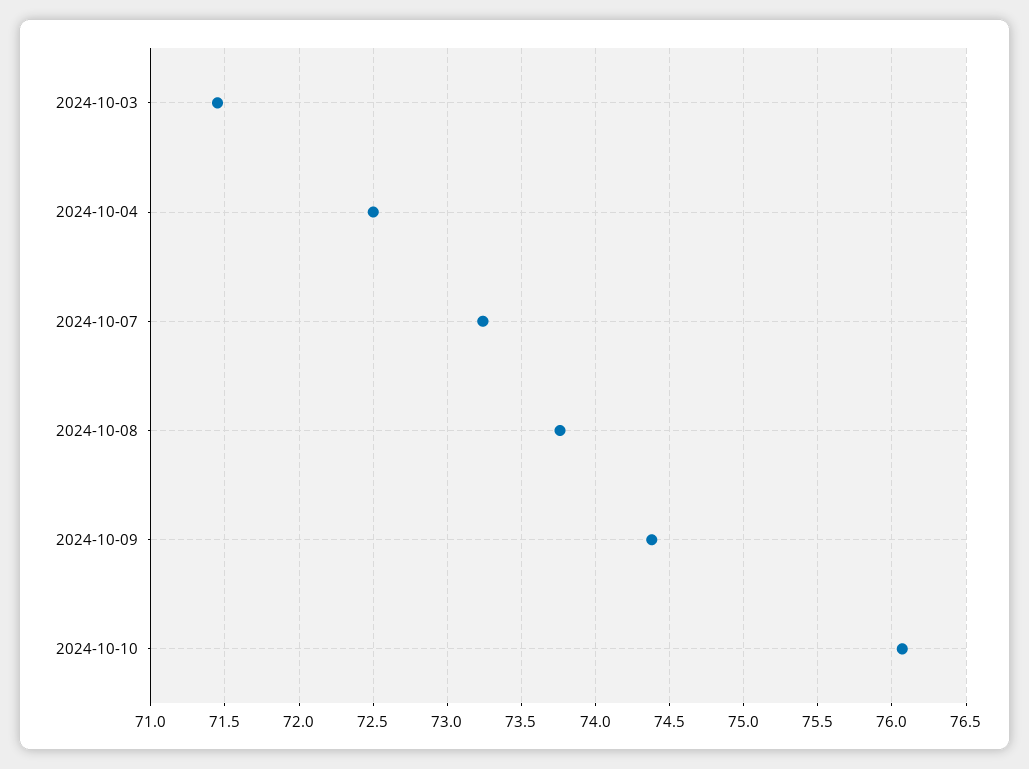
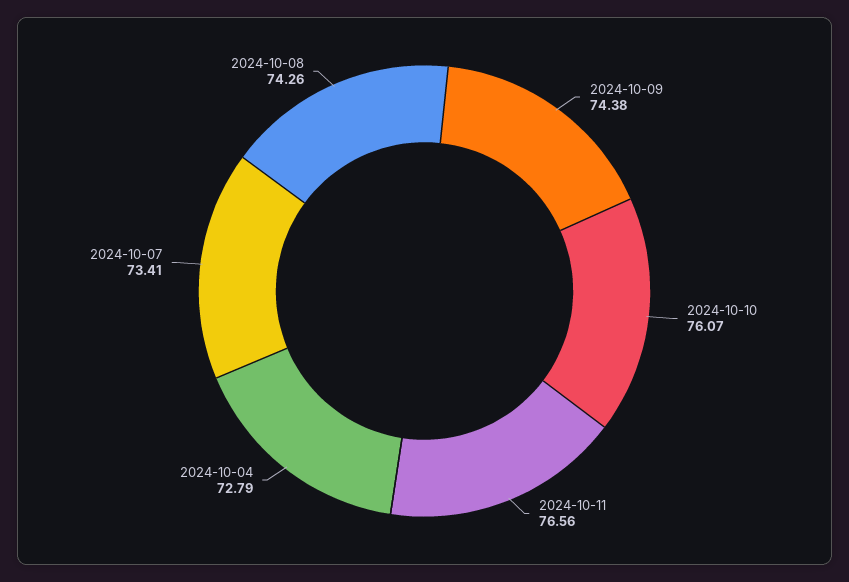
2024-10-03: 71.45 -> none
2024-10-04: 72.5 -> 72.79
2024-10-07: 73.25 -> 73.41
2024-10-08: 73.75 -> 74.26
2024-10-11: none -> 76.56

